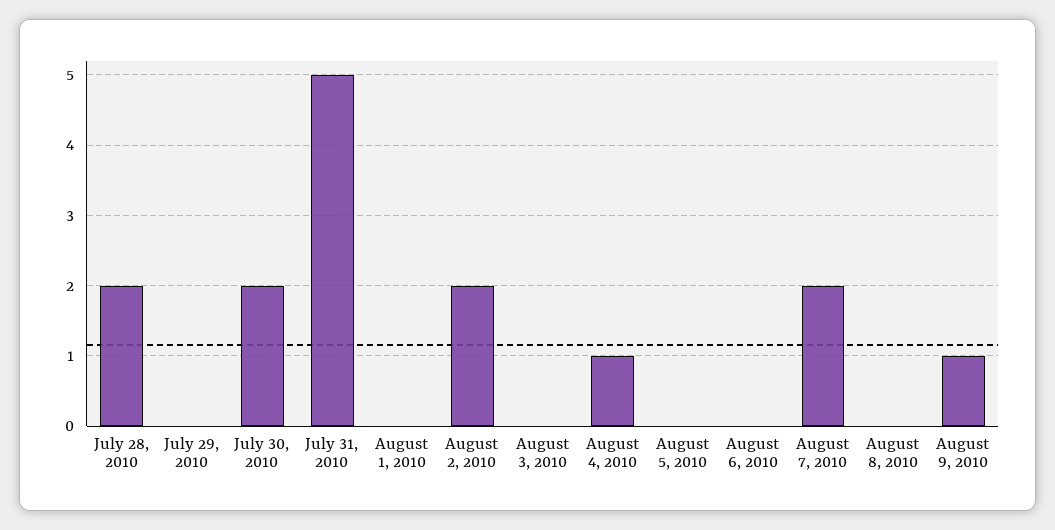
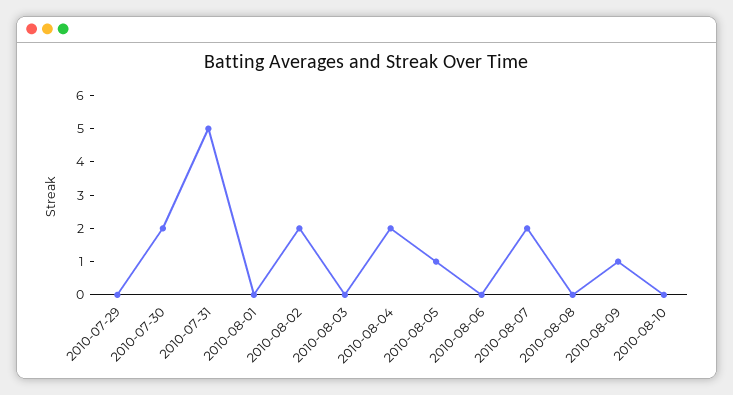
July 28, 2010: 2 -> none
August 4, 2010: 1 -> 2
August 5, 2010: 0 -> 1
2010-08-10: none -> 0

